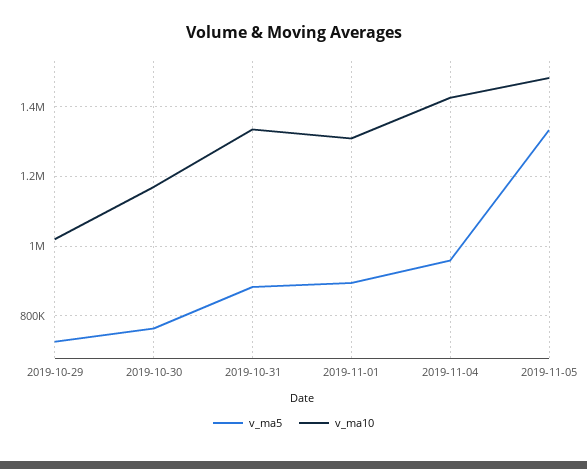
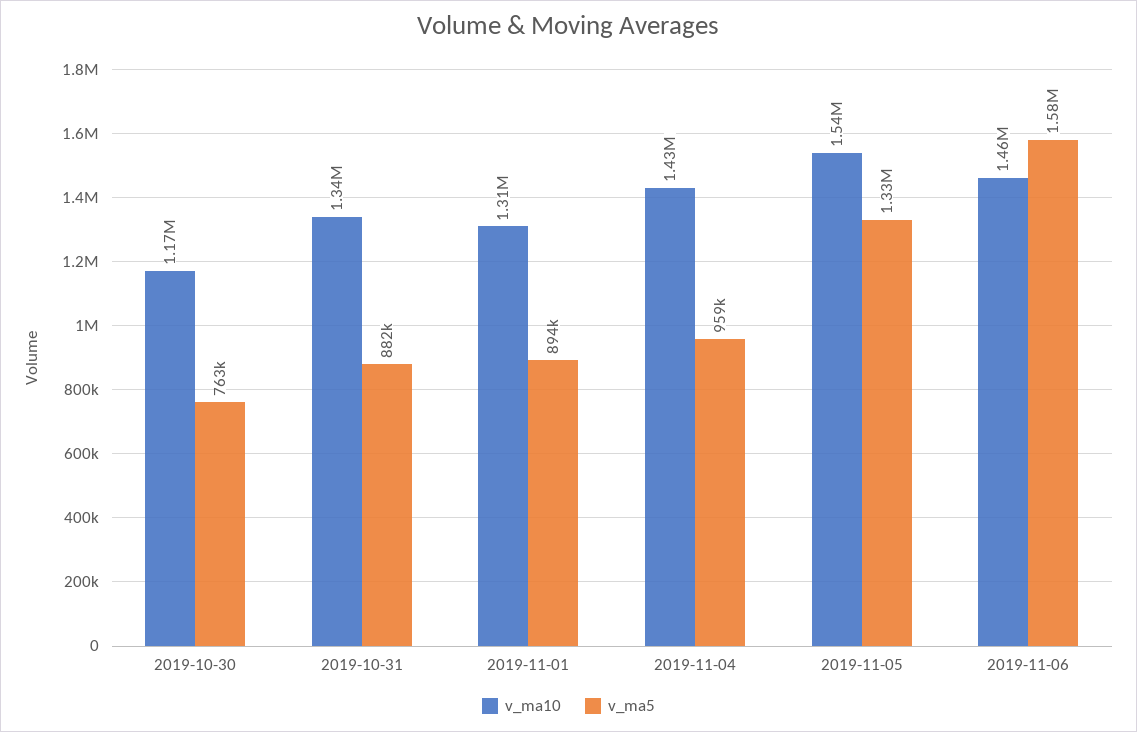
v_ma5, 2019-10-29: 720000 -> none
v_ma10, 2019-10-29: 1020000 -> none
v_ma10, 2019-11-05: 1480000 -> 1540000
v_ma10, 2019-11-06: none -> 1460000
v_ma5, 2019-11-06: none -> 1580000

